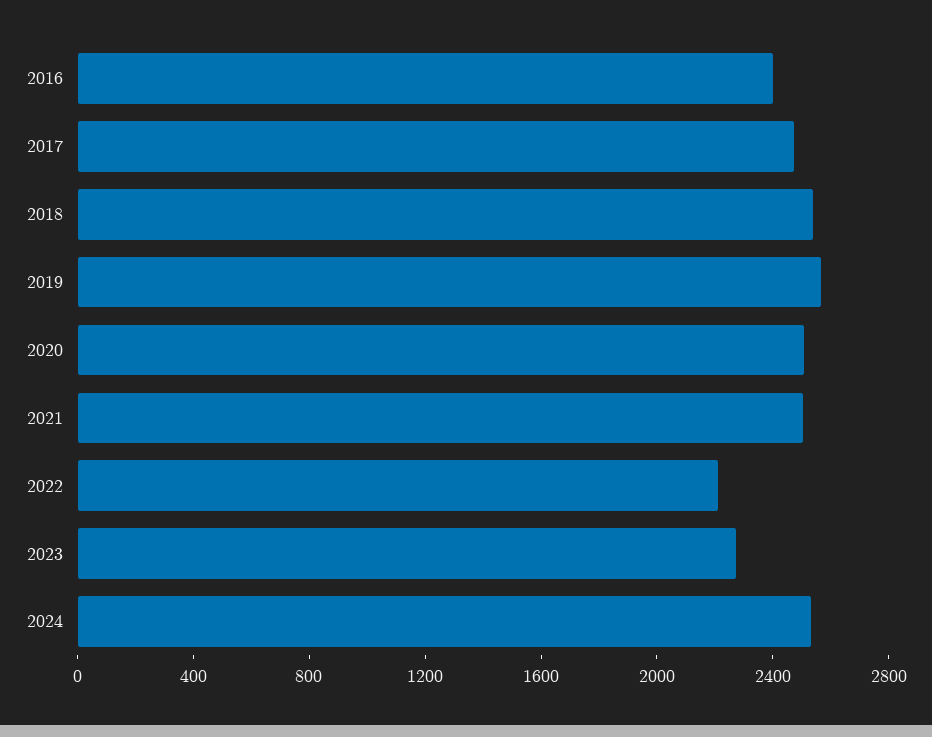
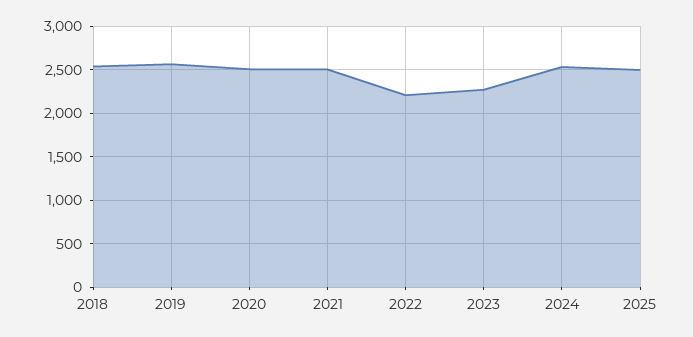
2016: 2400 -> none
2017: 2500 -> none
2025: none -> 2500

